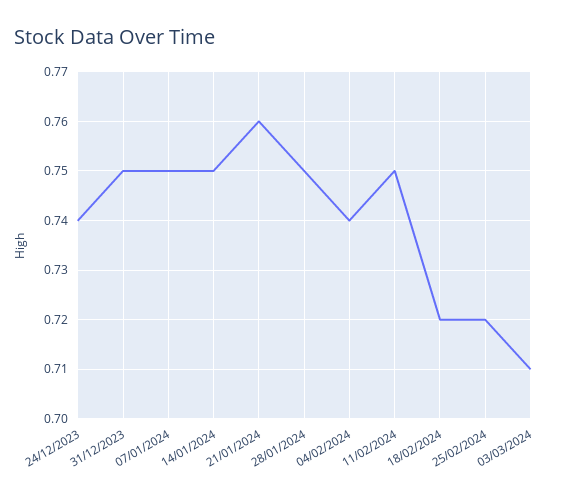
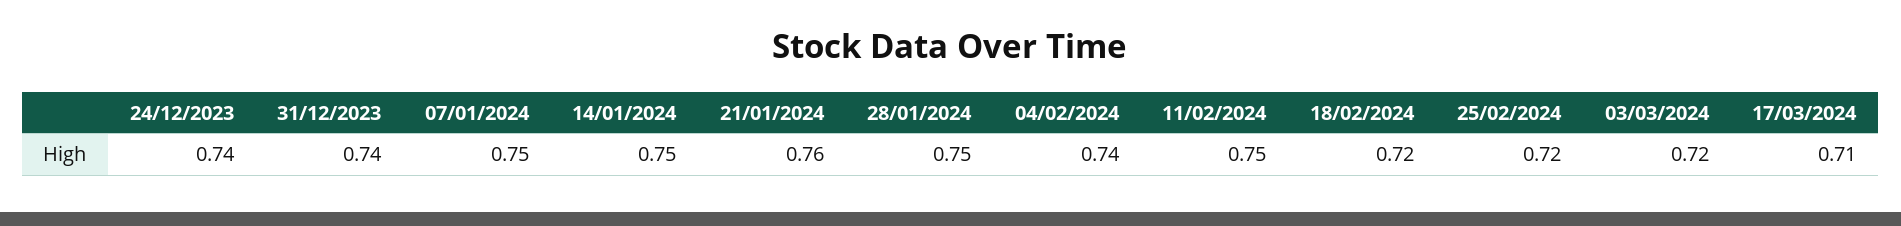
31/12/2023: 0.75 -> 0.74
03/03/2024: 0.71 -> 0.72
17/03/2024: none -> 0.71

